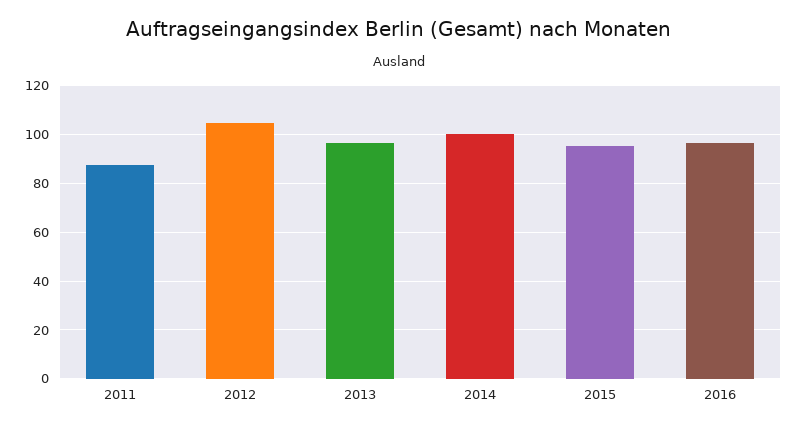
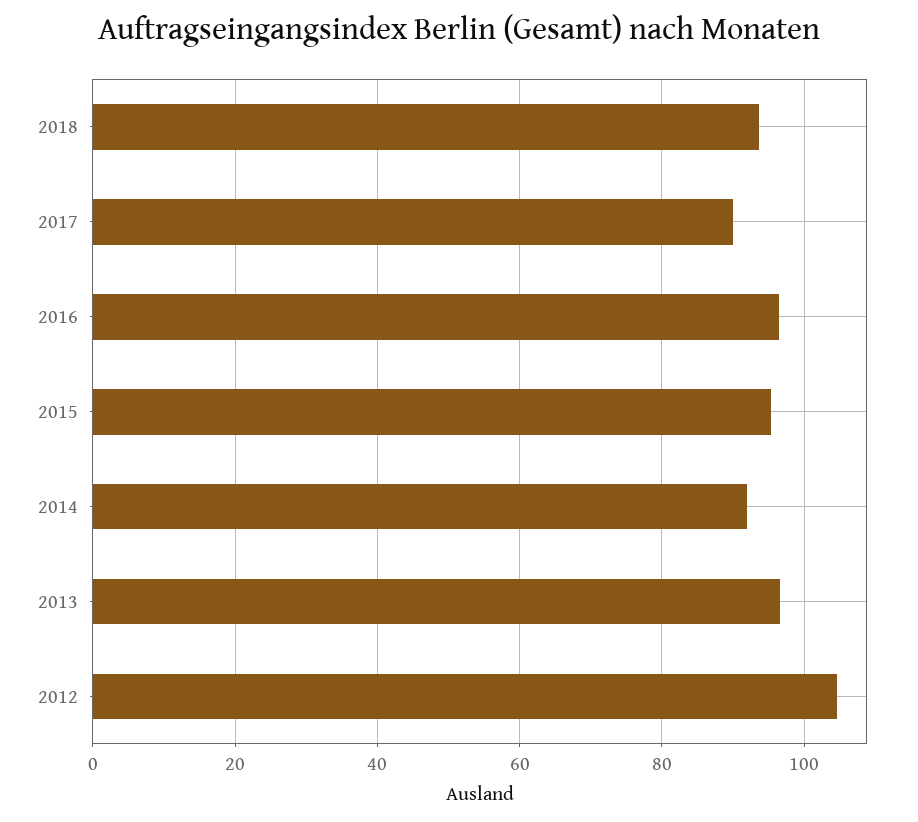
2011: 87.5 -> none
2014: 100 -> 92
2018: none -> 94
2017: none -> 90

